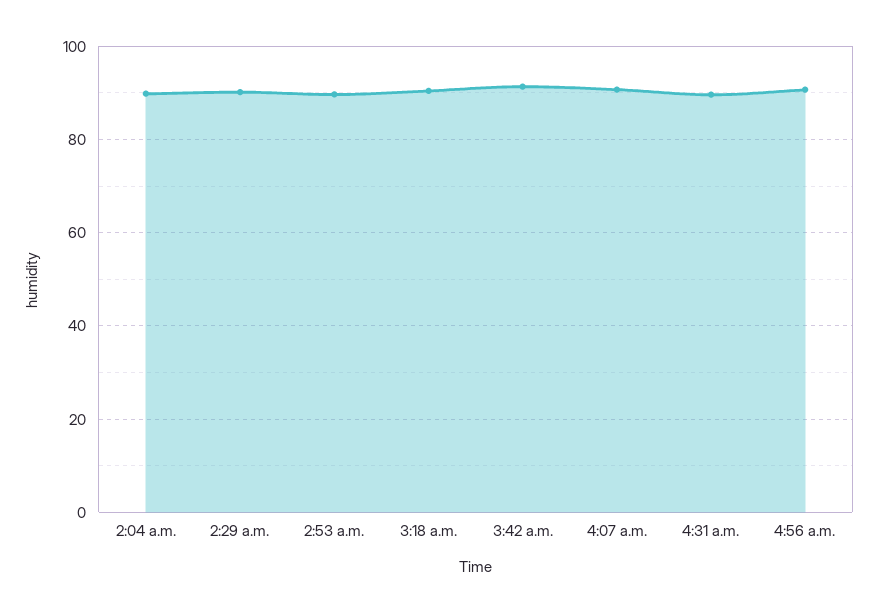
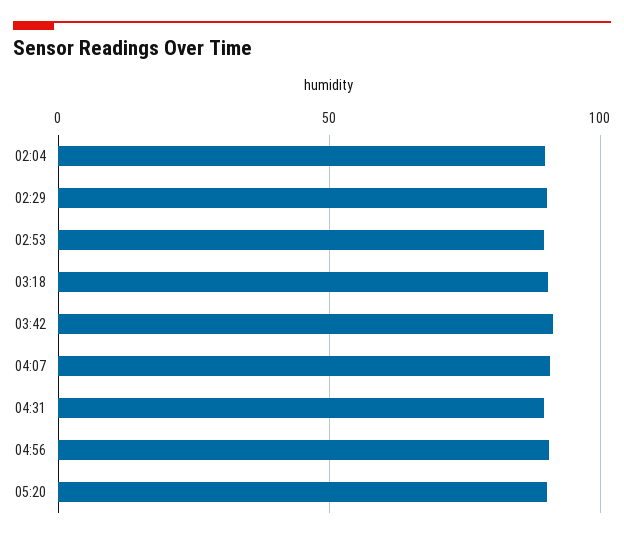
05:20: none -> 90

